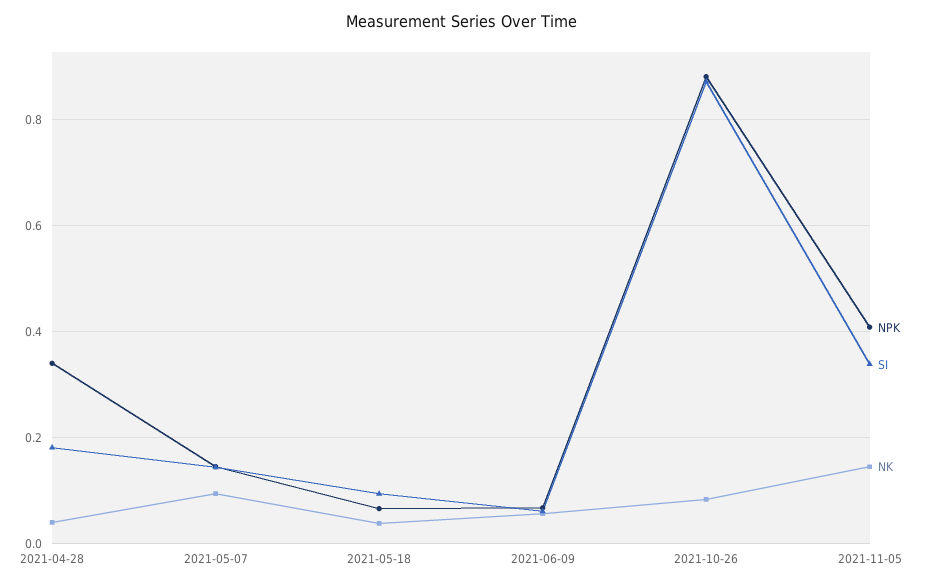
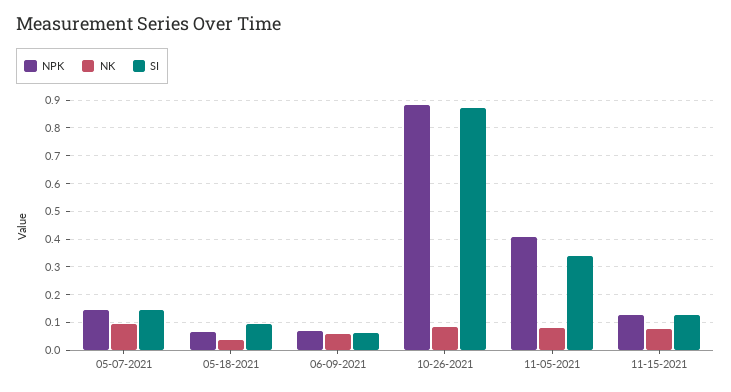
NPK, 2021-04-28: 0.34 -> none
SI, 2021-04-28: 0.18 -> none
NK, 2021-04-28: 0.04 -> none
NK, 2021-11-05: 0.14 -> 0.075
NPK, 11-15-2021: none -> 0.125
NK, 11-15-2021: none -> 0.075
SI, 11-15-2021: none -> 0.125

